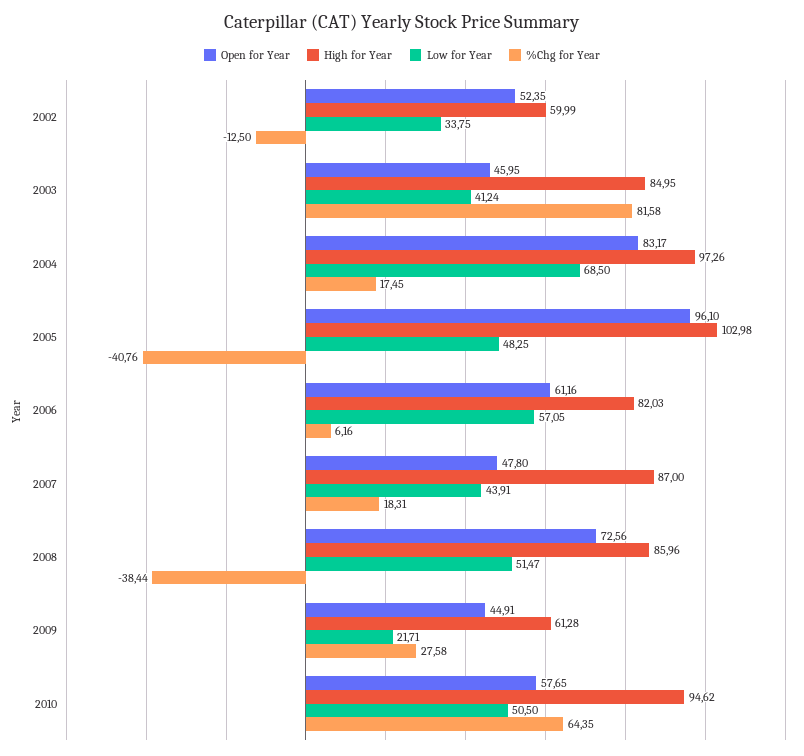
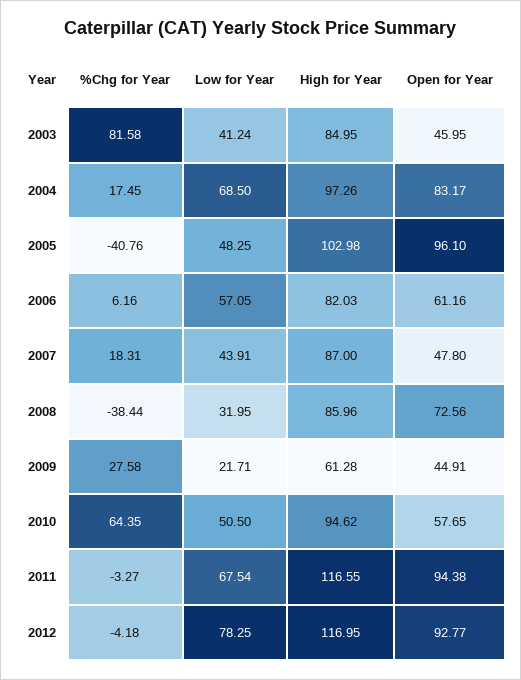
Open for Year, 2002: 52.35 -> none
High for Year, 2002: 59.99 -> none
Low for Year, 2002: 33.75 -> none
%Chg for Year, 2002: -12.5 -> none
Low for Year, 2008: 51.47 -> 31.95
%Chg for Year, 2011: none -> -3.27
Low for Year, 2011: none -> 67.54
High for Year, 2011: none -> 116.55
Open for Year, 2011: none -> 94.38
%Chg for Year, 2012: none -> -4.18
Low for Year, 2012: none -> 78.25
High for Year, 2012: none -> 116.95
Open for Year, 2012: none -> 92.77

